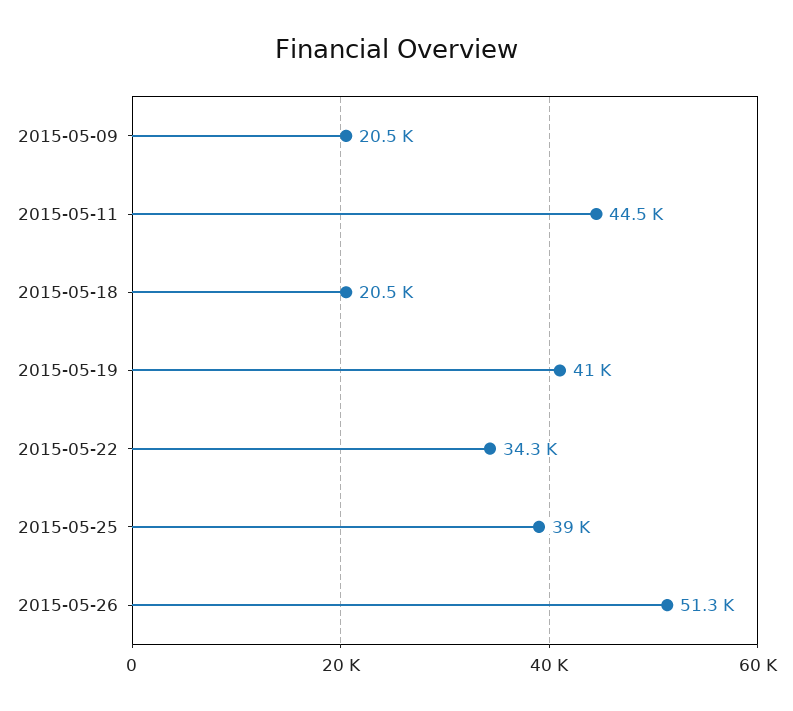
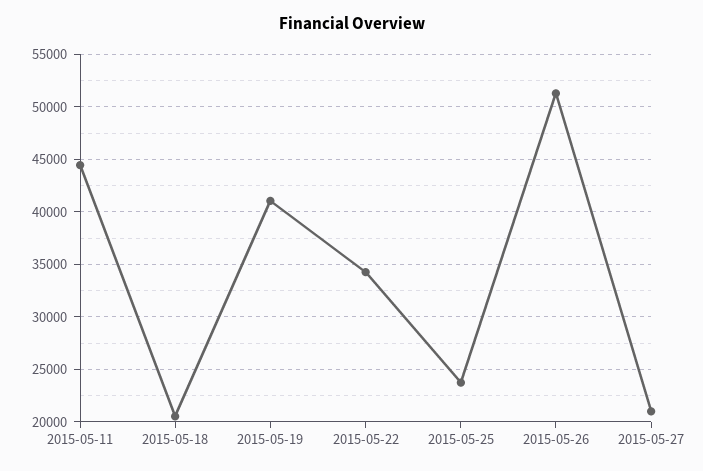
2015-05-09: 20500 -> none
2015-05-25: 39000 -> 24000
2015-05-27: none -> 21000

